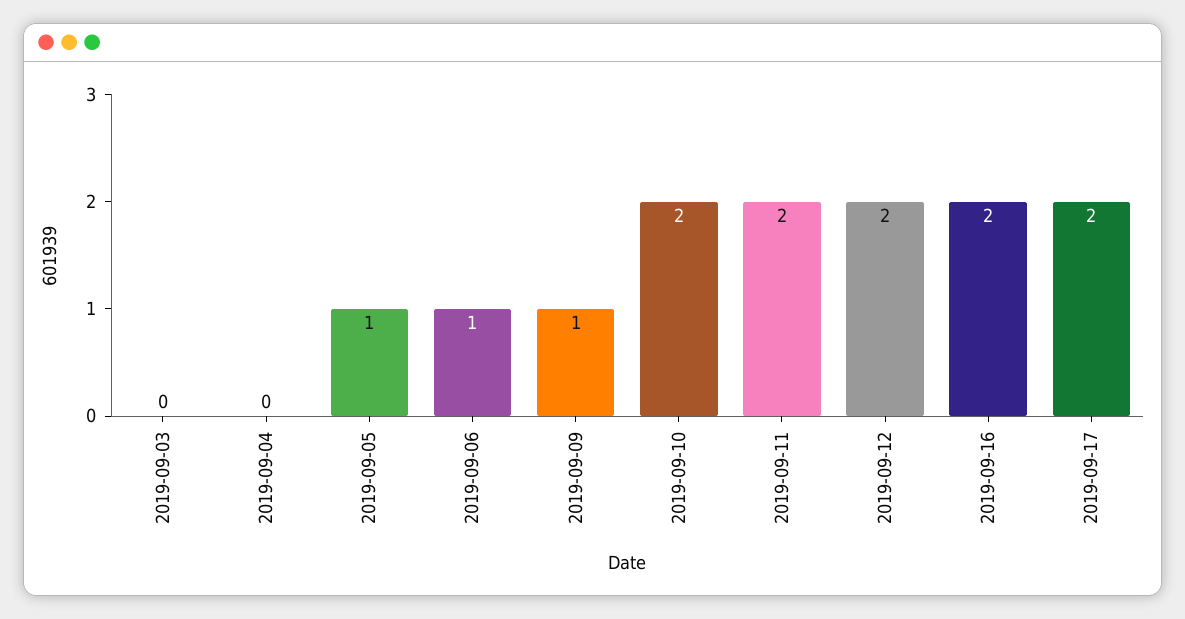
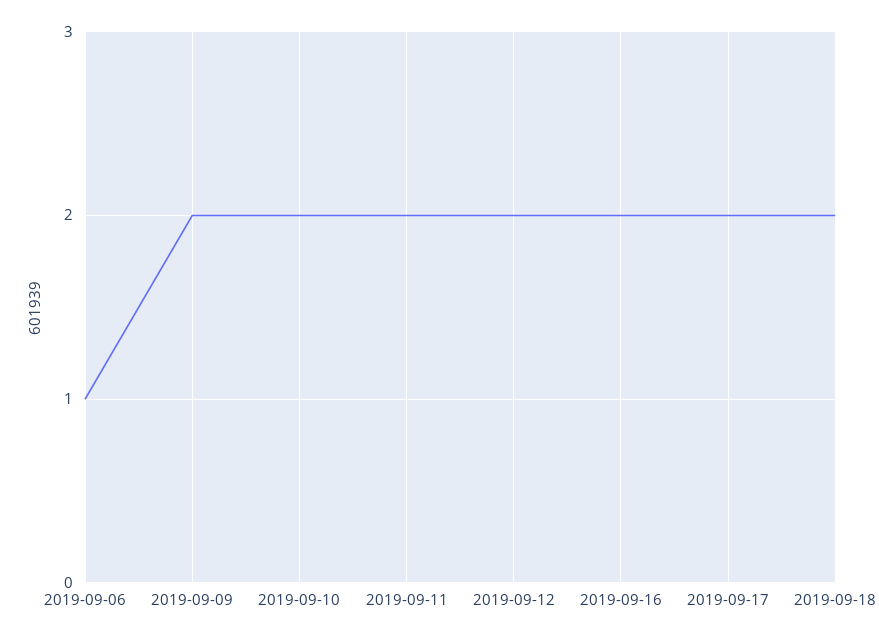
2019-09-03: 0 -> none
2019-09-04: 0 -> none
2019-09-05: 1 -> none
2019-09-09: 1 -> 2
2019-09-18: none -> 2

